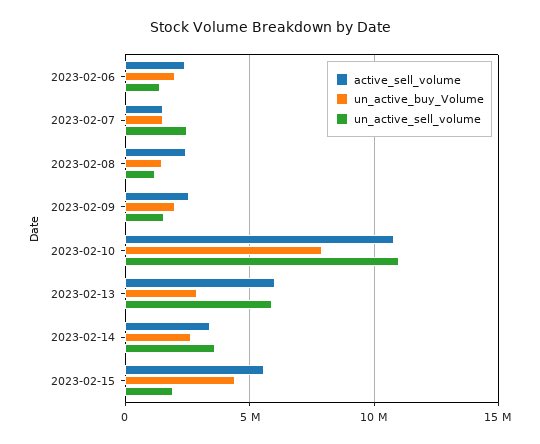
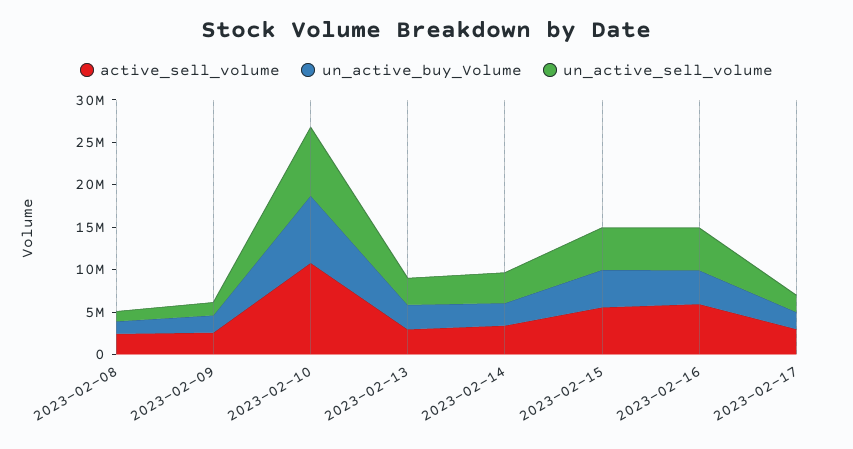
active_sell_volume, 2023-02-06: 2500000 -> none
un_active_buy_Volume, 2023-02-06: 2000000 -> none
un_active_sell_volume, 2023-02-06: 1500000 -> none
active_sell_volume, 2023-02-07: 1500000 -> none
un_active_buy_Volume, 2023-02-07: 1500000 -> none
un_active_sell_volume, 2023-02-07: 2500000 -> none
un_active_sell_volume, 2023-02-10: 11000000 -> 8000000
active_sell_volume, 2023-02-13: 6000000 -> 3000000
un_active_sell_volume, 2023-02-13: 6000000 -> 3000000
un_active_sell_volume, 2023-02-15: 2000000 -> 5000000
active_sell_volume, 2023-02-16: none -> 6000000
un_active_buy_Volume, 2023-02-16: none -> 4000000
un_active_sell_volume, 2023-02-16: none -> 5000000
active_sell_volume, 2023-02-17: none -> 3000000
un_active_buy_Volume, 2023-02-17: none -> 2000000
un_active_sell_volume, 2023-02-17: none -> 2000000

